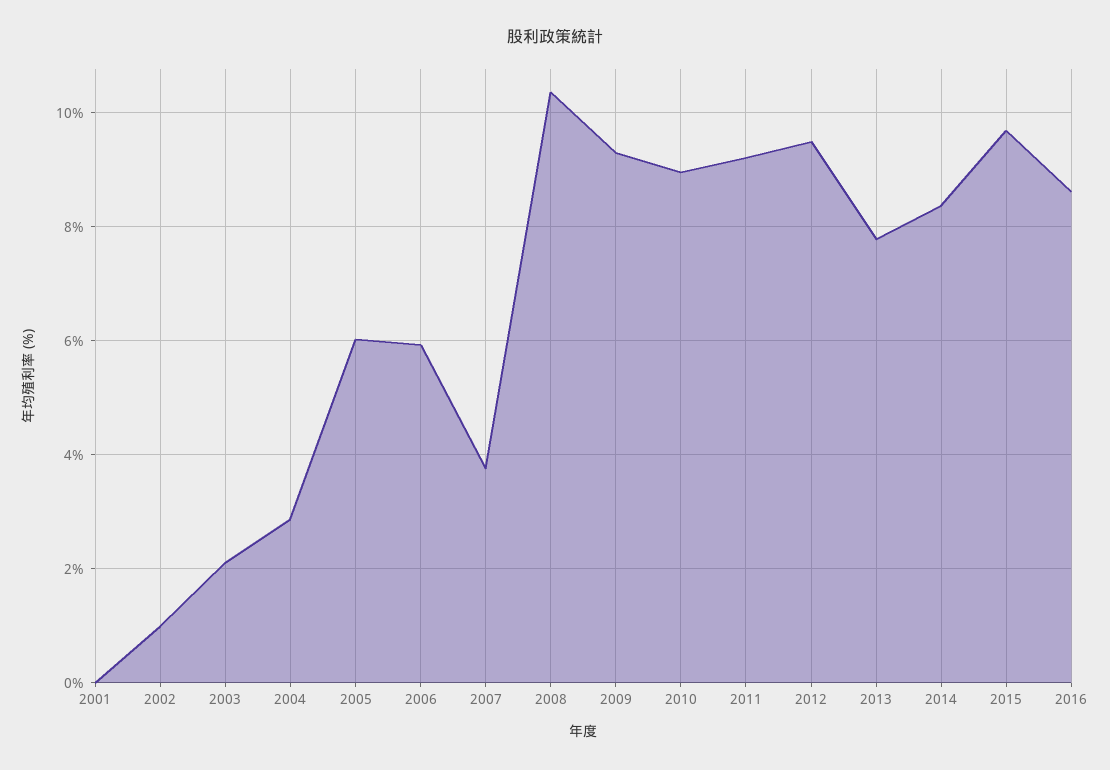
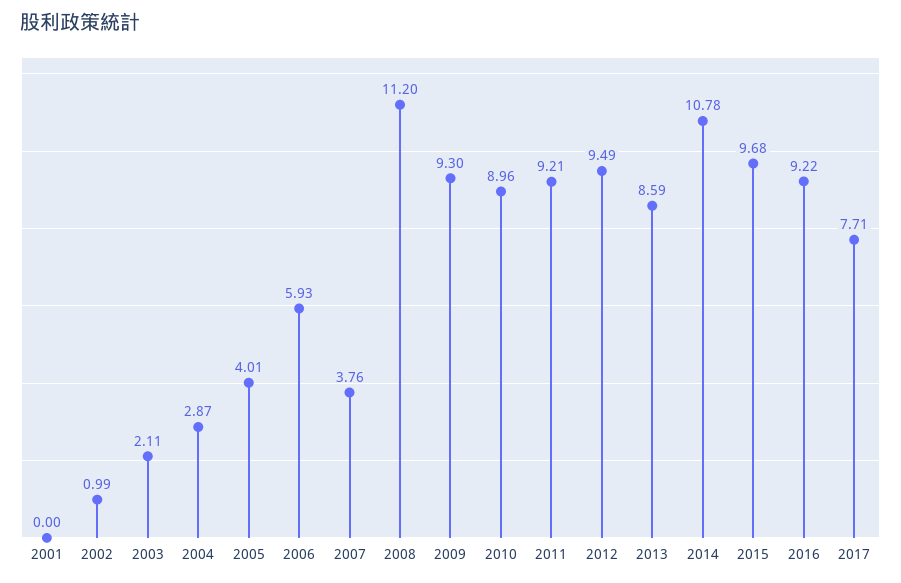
2005: 6 -> 4.01
2008: 10.4 -> 11.2
2013: 7.8 -> 8.59
2014: 8.4 -> 10.78
2016: 8.6 -> 9.22
2017: none -> 7.71

